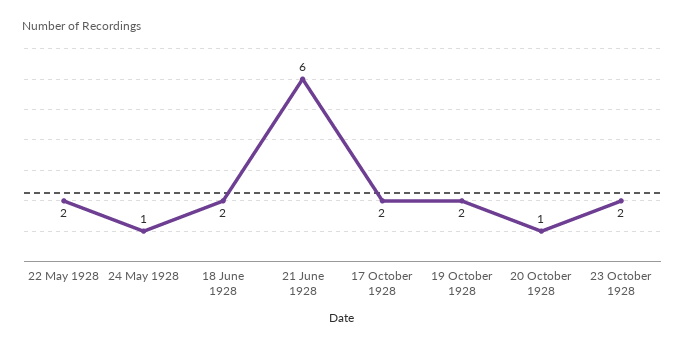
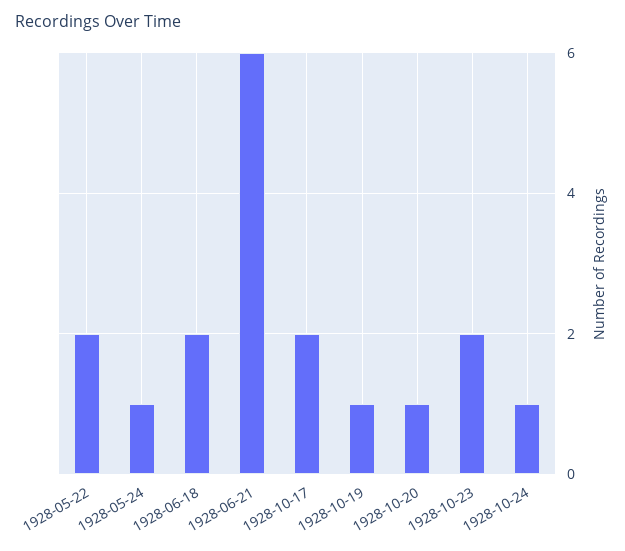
19 October 1928: 2 -> 1
1928-10-24: none -> 1

